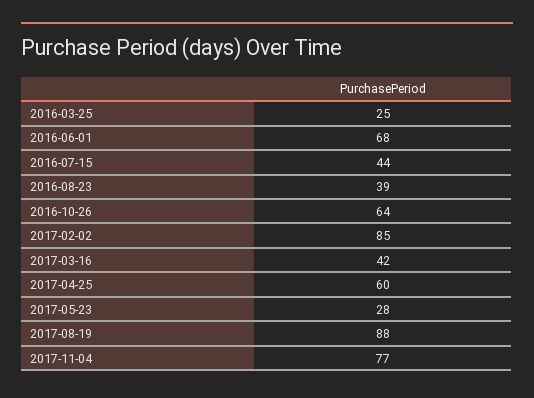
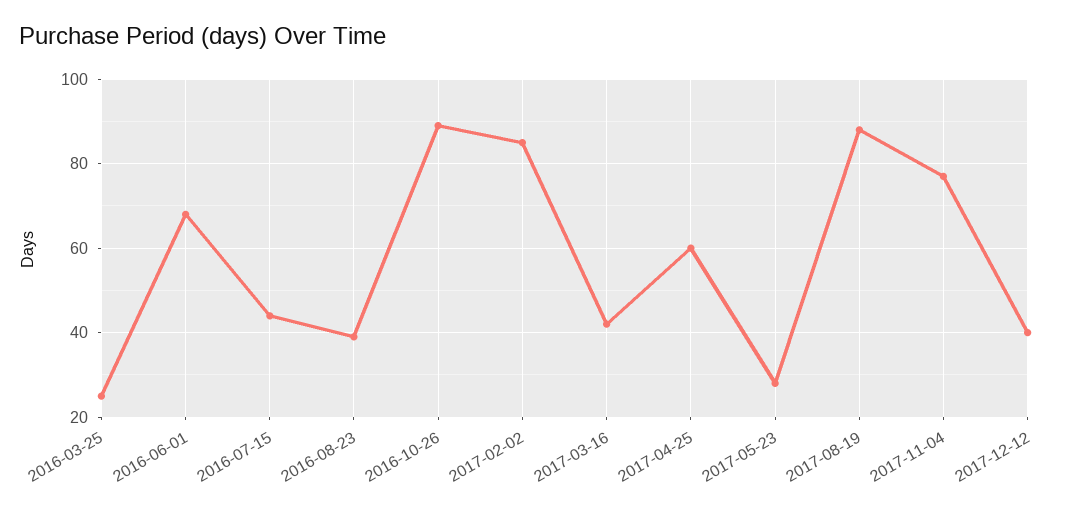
2016-10-26: 64 -> 90
2017-12-12: none -> 40

